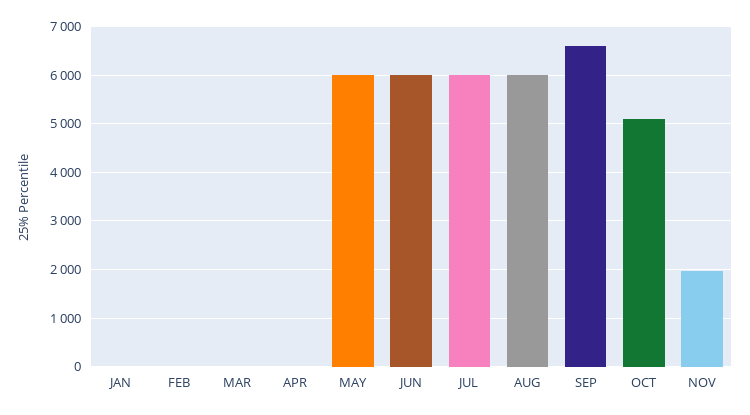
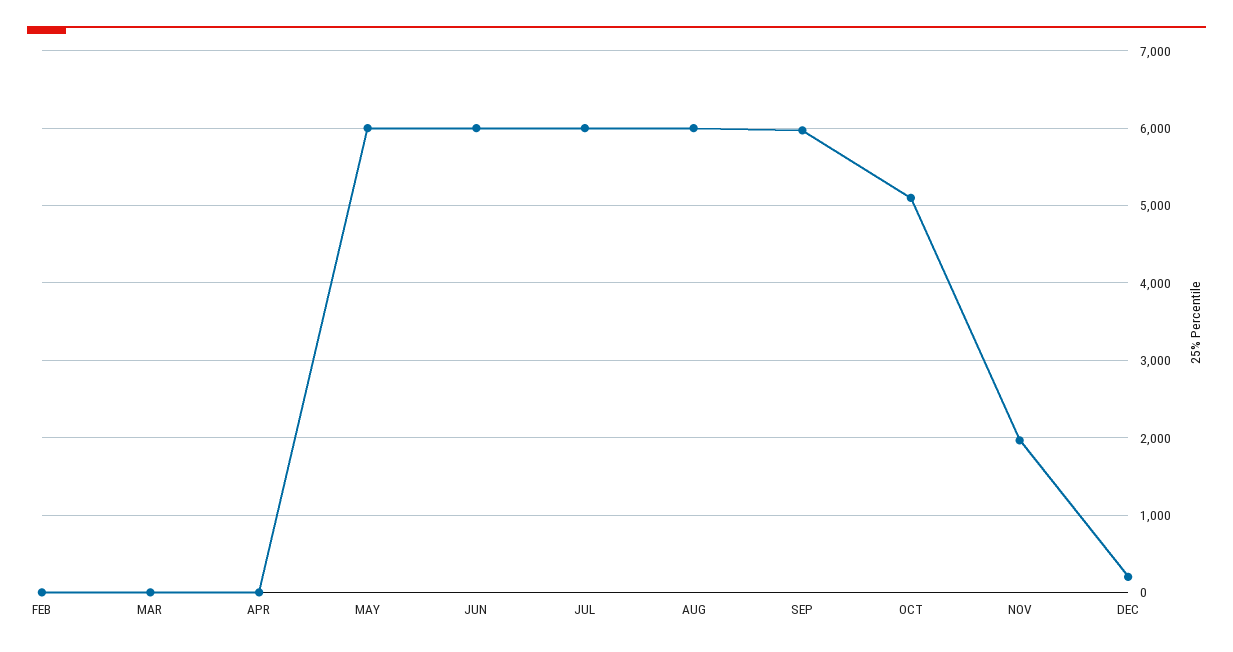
JAN: 0 -> none
SEP: 6600 -> 6000
DEC: none -> 200

